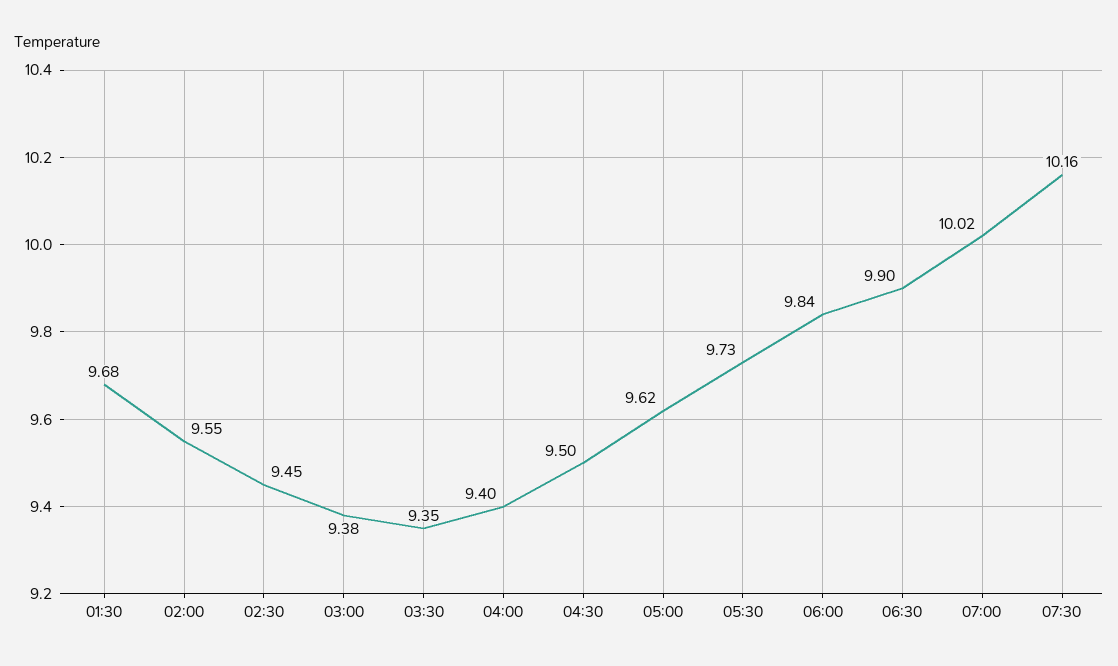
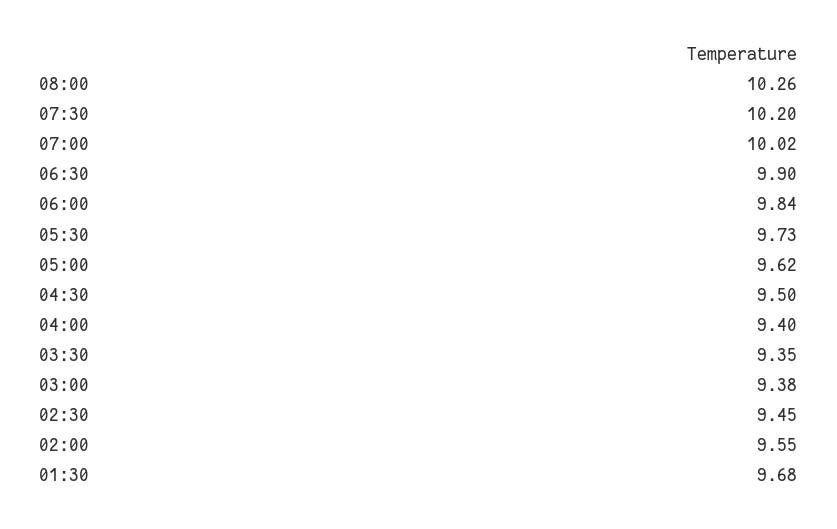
07:30: 10.16 -> 10.2
08:00: none -> 10.26

